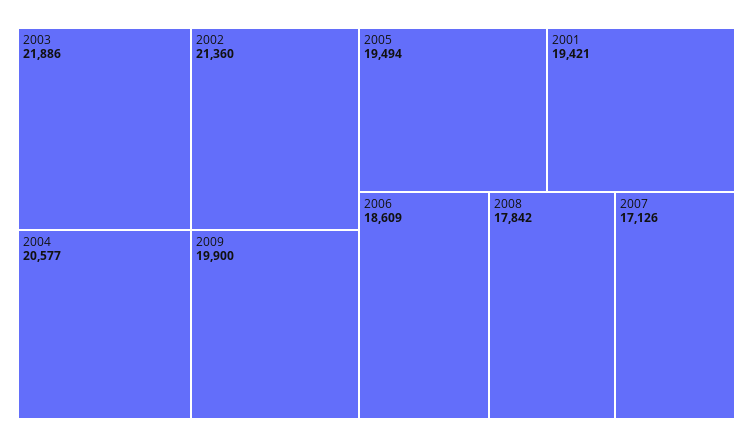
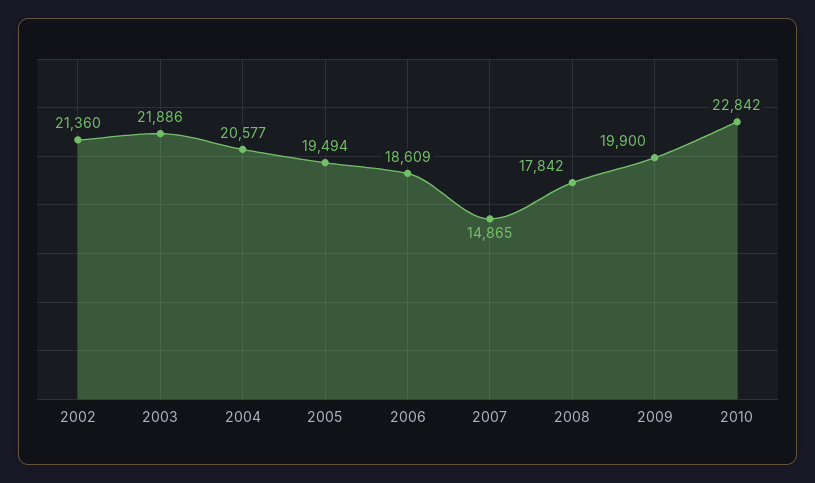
2001: 19421 -> none
2007: 17126 -> 14865
2010: none -> 22842

